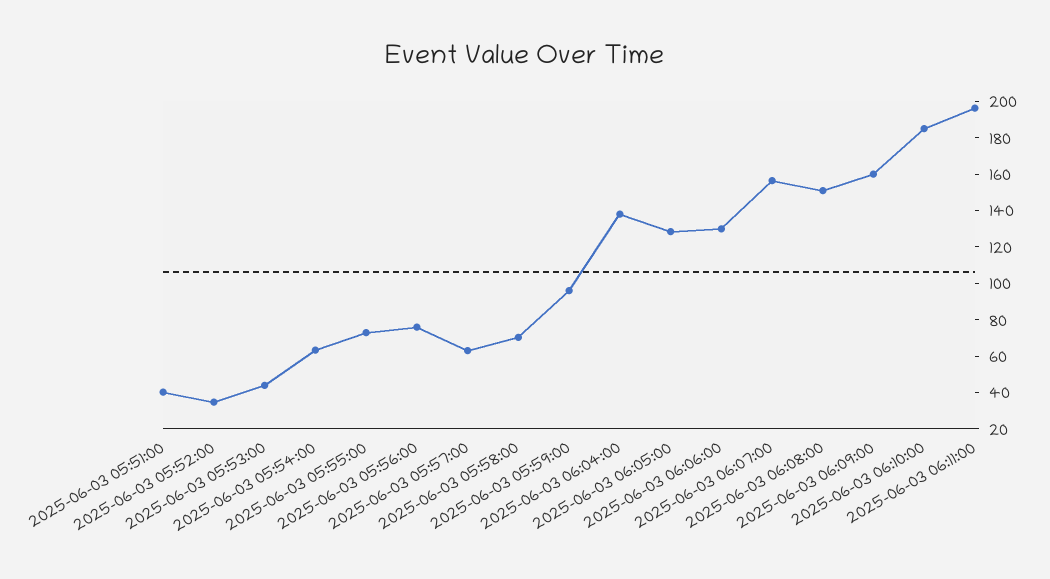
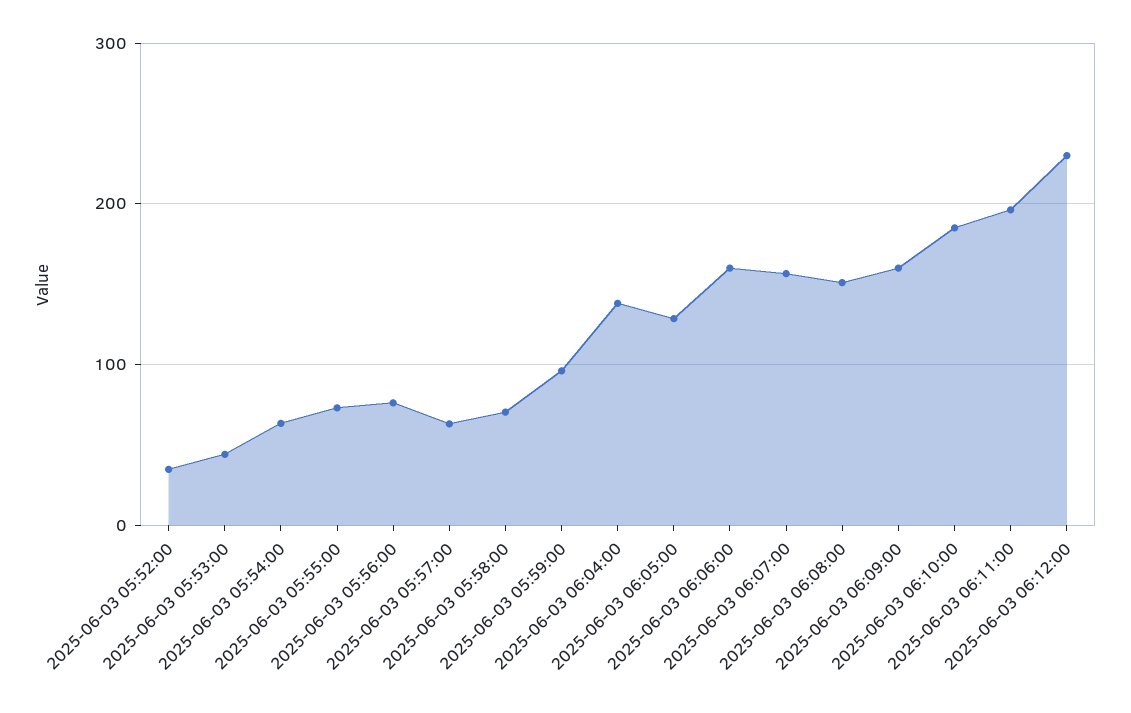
2025-06-03 05:51:00: 40 -> none
2025-06-03 06:06:00: 130 -> 160
2025-06-03 06:12:00: none -> 230

